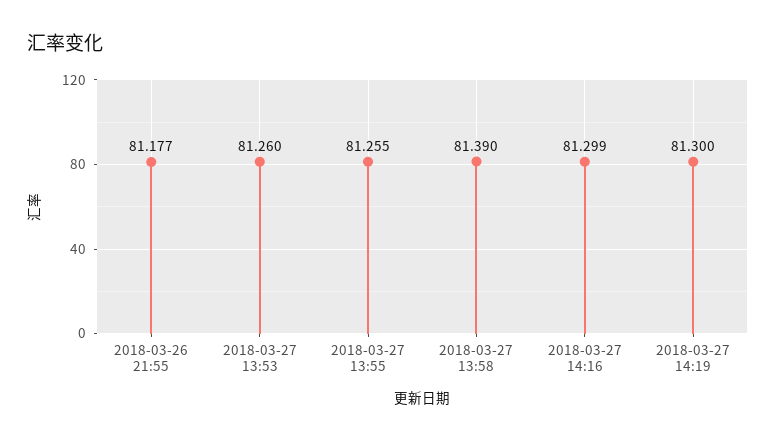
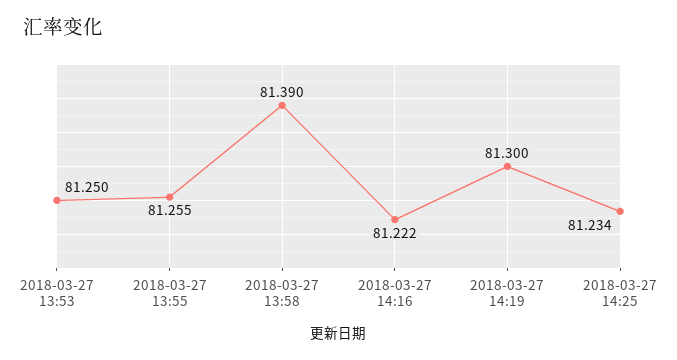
2018-03-26 21:55: 81.177 -> none
2018-03-27 13:53: 81.26 -> 81.25
2018-03-27 14:16: 81.299 -> 81.222
2018-03-27 14:25: none -> 81.234

